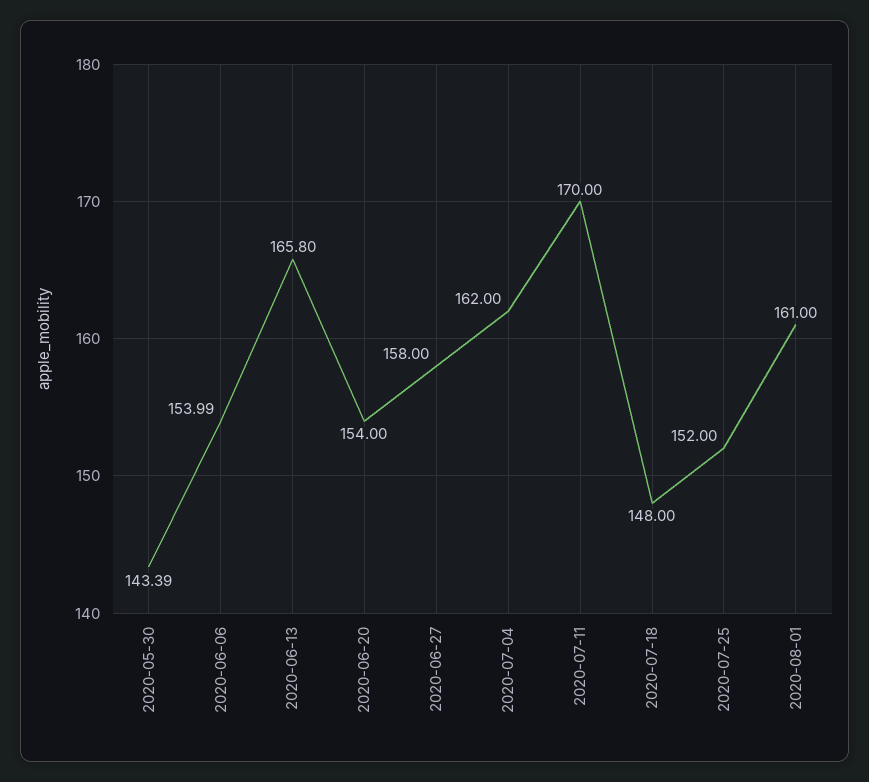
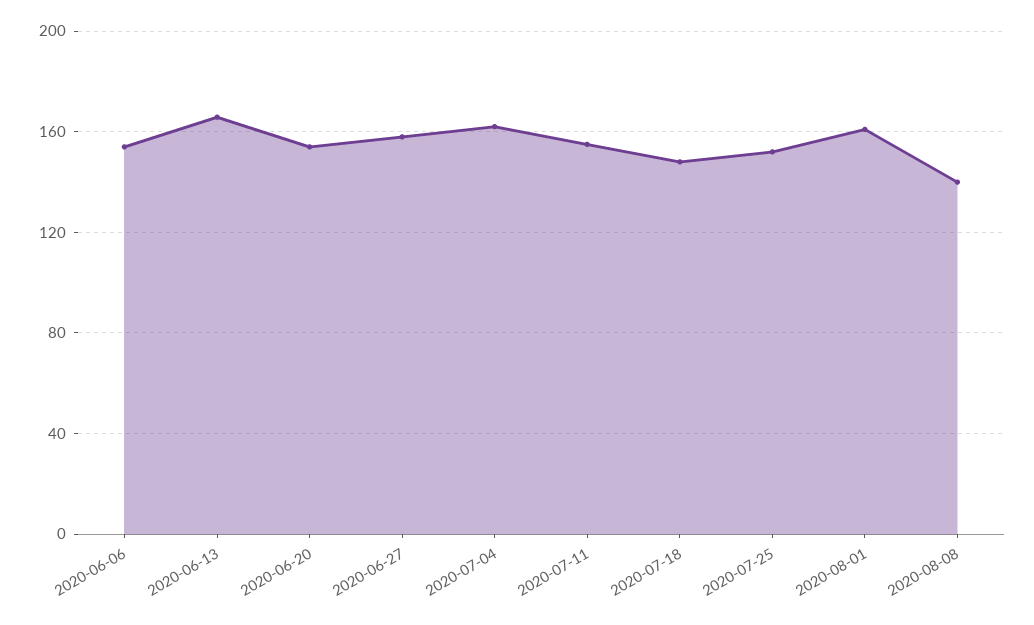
2020-05-30: 143.39 -> none
2020-07-11: 170 -> 155
2020-08-08: none -> 140

